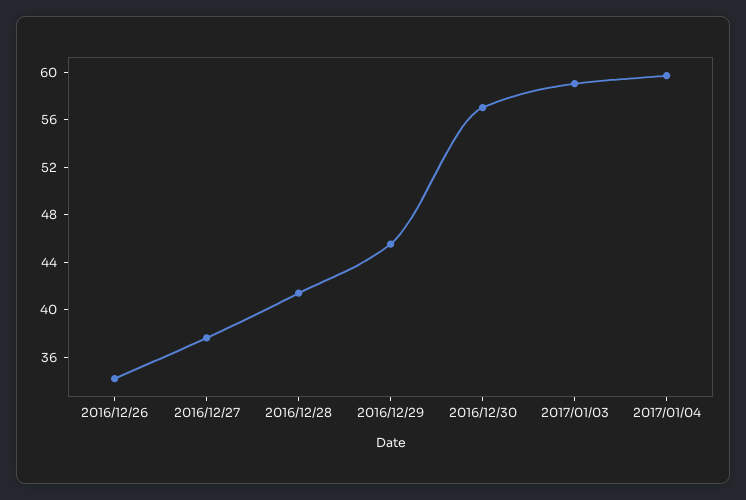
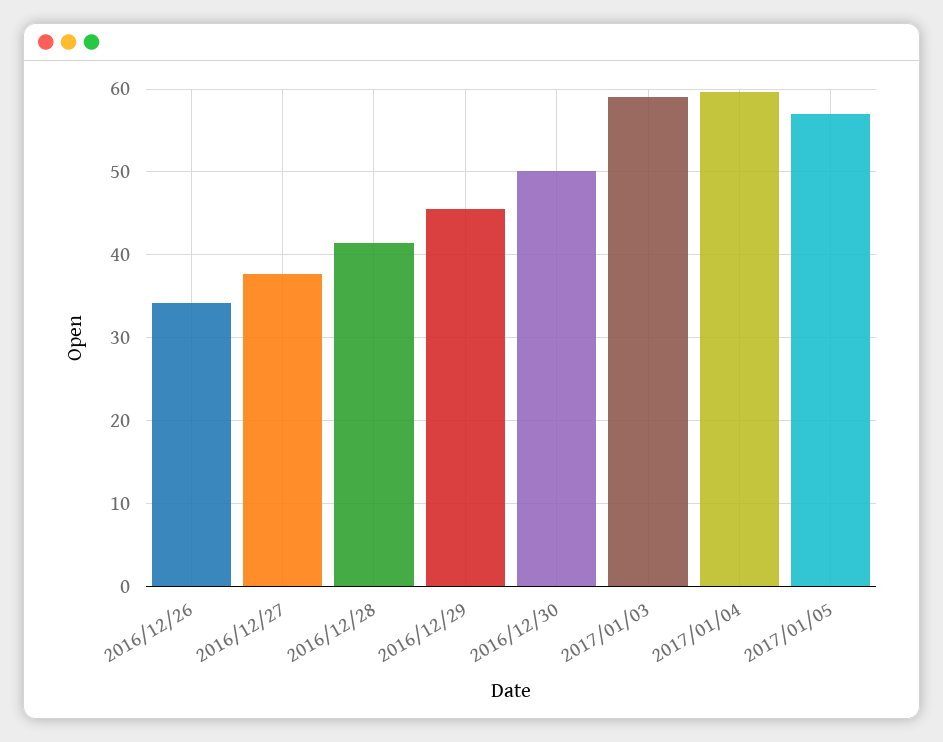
2016/12/30: 57 -> 50
2017/01/05: none -> 57

